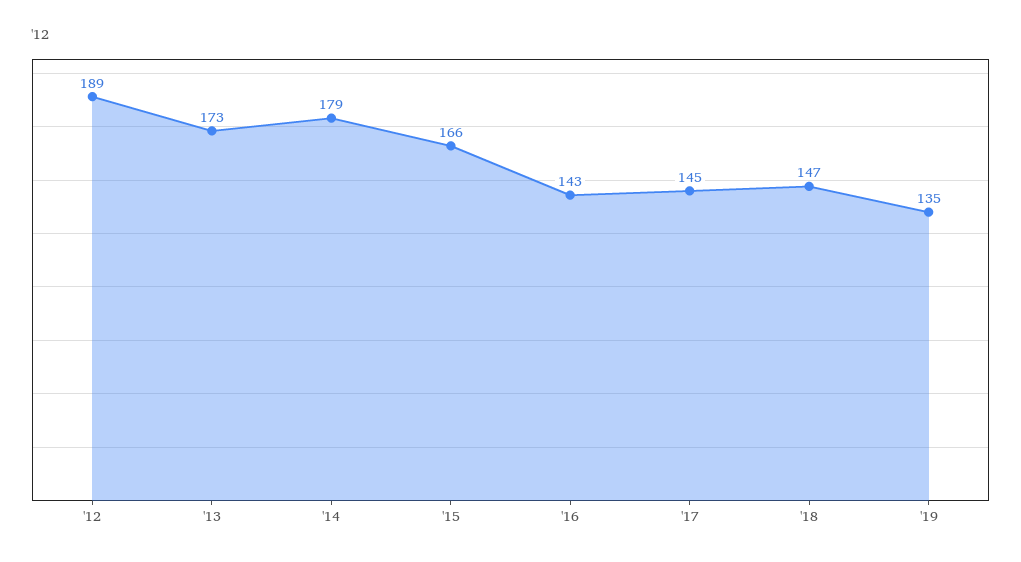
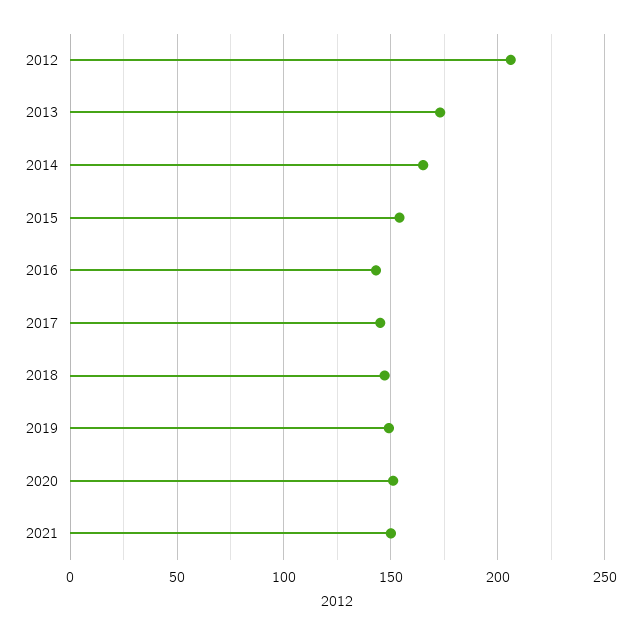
'12: 189 -> 205
'14: 179 -> 165
'15: 166 -> 155
'19: 135 -> 150
2020: none -> 150
2021: none -> 150

